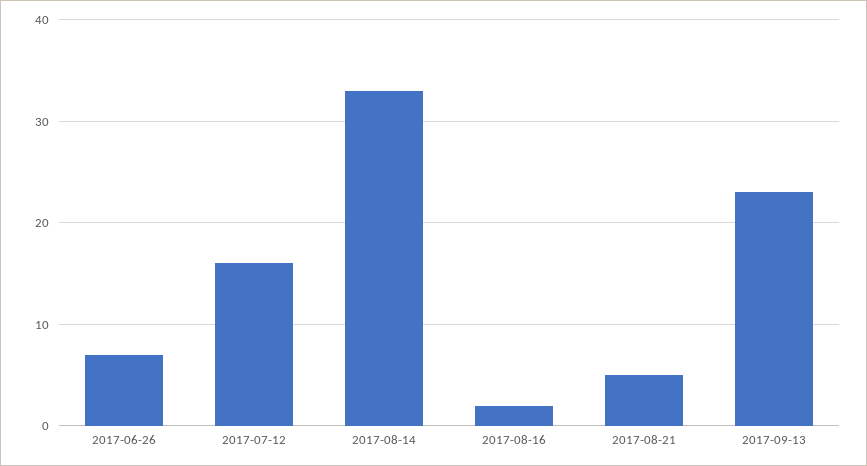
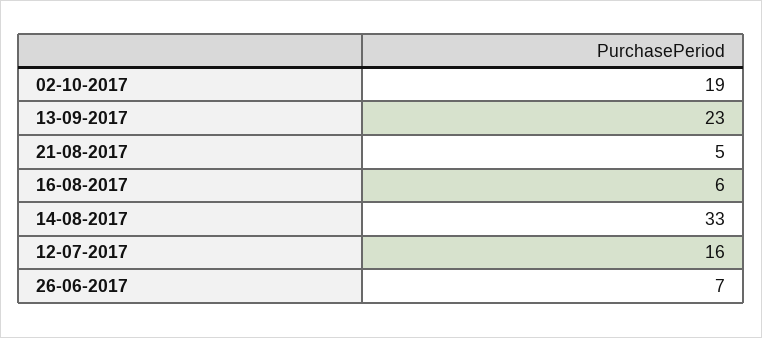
2017-08-16: 2 -> 6
02-10-2017: none -> 19

